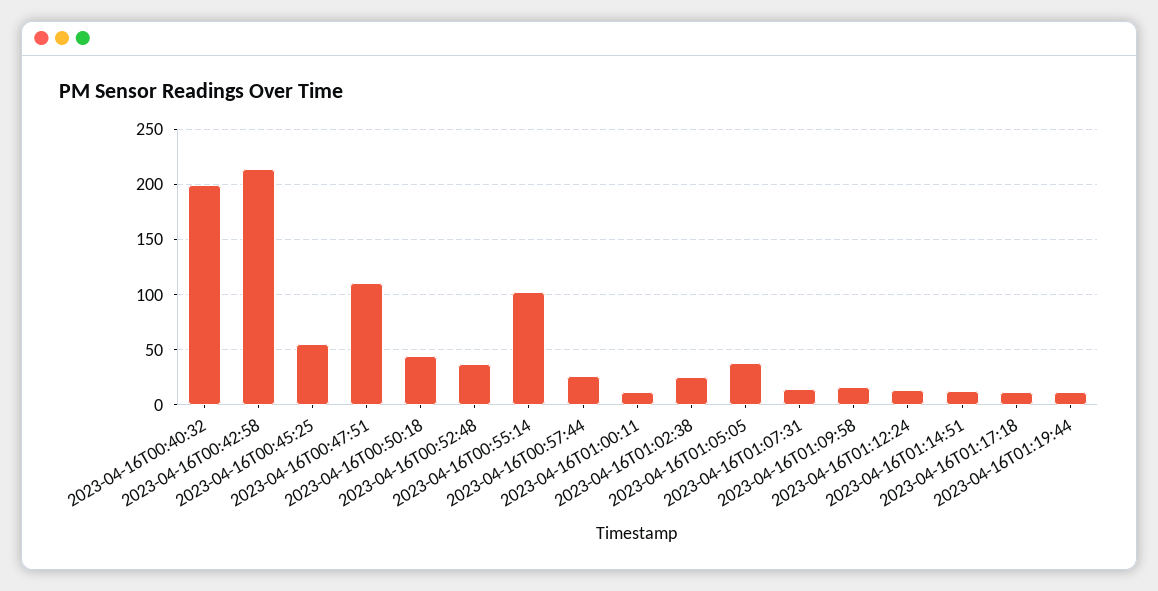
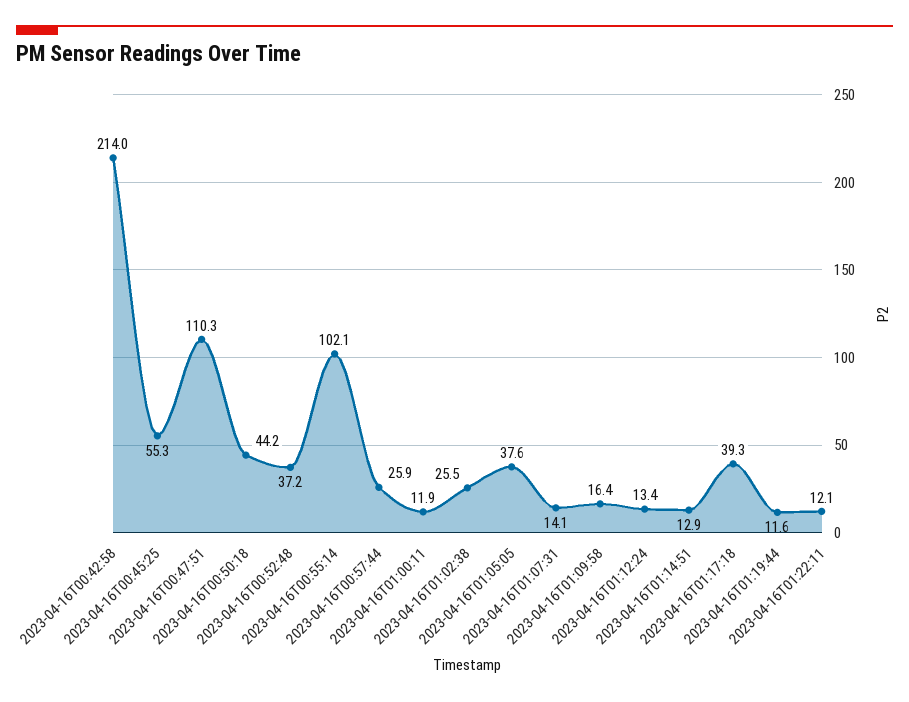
2023-04-16T00:40:32: 200 -> none
2023-04-16T01:17:18: 10 -> 39.3
2023-04-16T01:22:11: none -> 12.1

